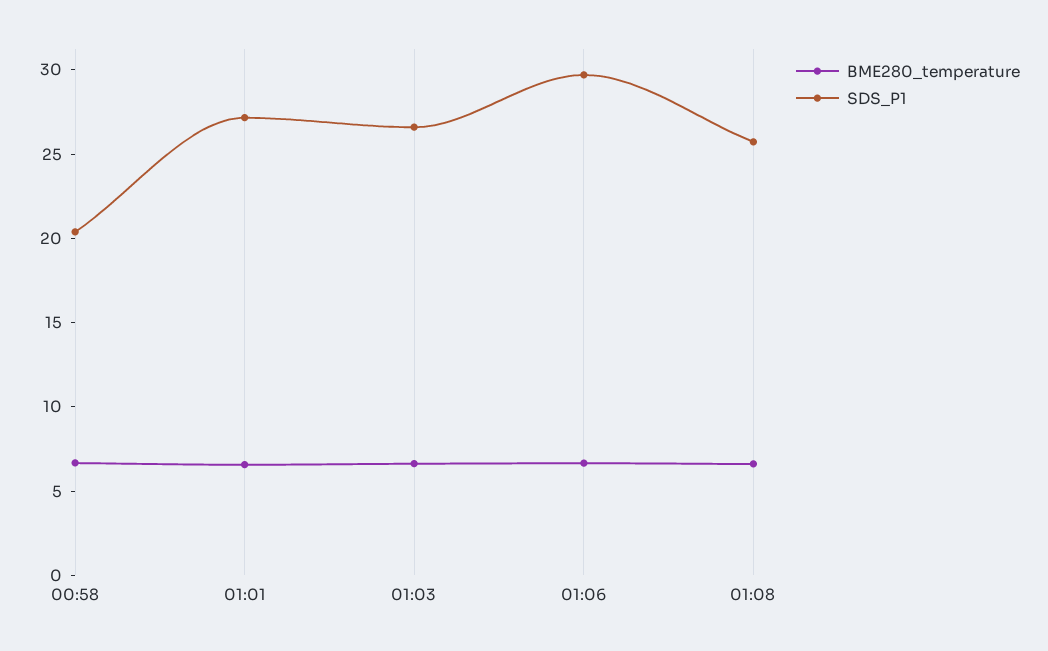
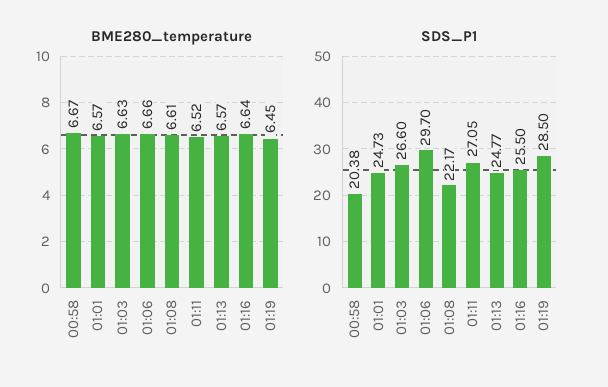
SDS_P1, 01:01: 27 -> 24.73
SDS_P1, 01:08: 26 -> 22.17
BME280_temperature, 01:11: none -> 6.52
BME280_temperature, 01:13: none -> 6.57
BME280_temperature, 01:16: none -> 6.64
BME280_temperature, 01:19: none -> 6.45
SDS_P1, 01:11: none -> 27.05
SDS_P1, 01:13: none -> 24.77
SDS_P1, 01:16: none -> 25.5
SDS_P1, 01:19: none -> 28.5

